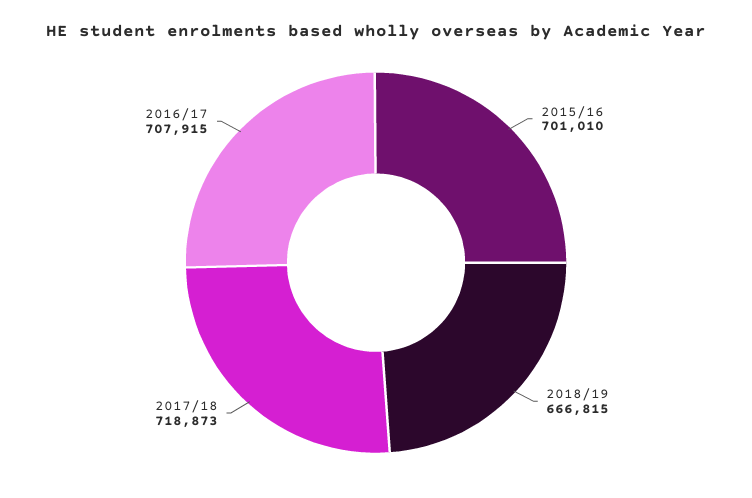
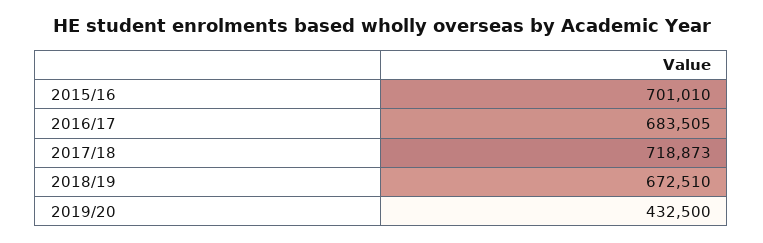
2018/19: 666815 -> 672510
2016/17: 707915 -> 683505
2019/20: none -> 432500

